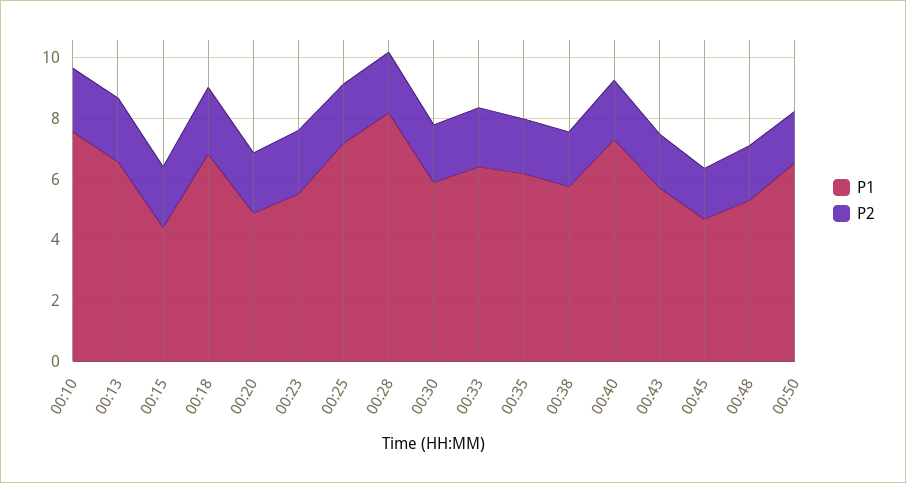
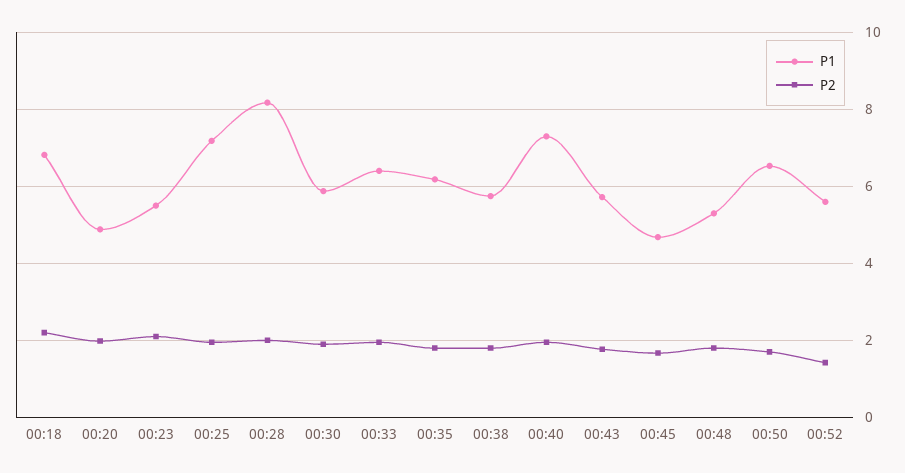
P1, 00:10: 7.5 -> none
P2, 00:10: 2 -> none
P1, 00:13: 6.5 -> none
P2, 00:13: 2 -> none
P1, 00:15: 4.5 -> none
P2, 00:15: 2 -> none
P1, 00:52: none -> 5.6
P2, 00:52: none -> 1.4

